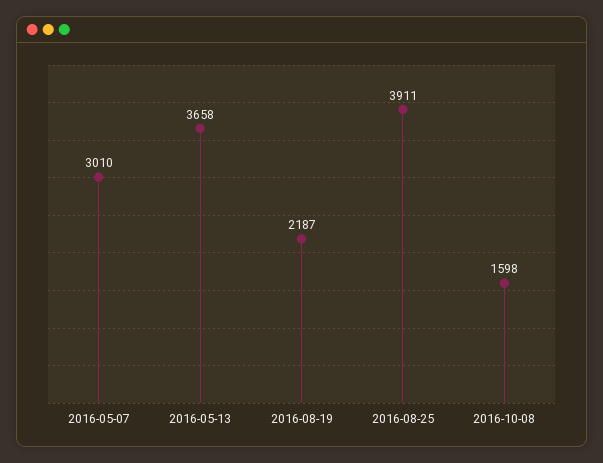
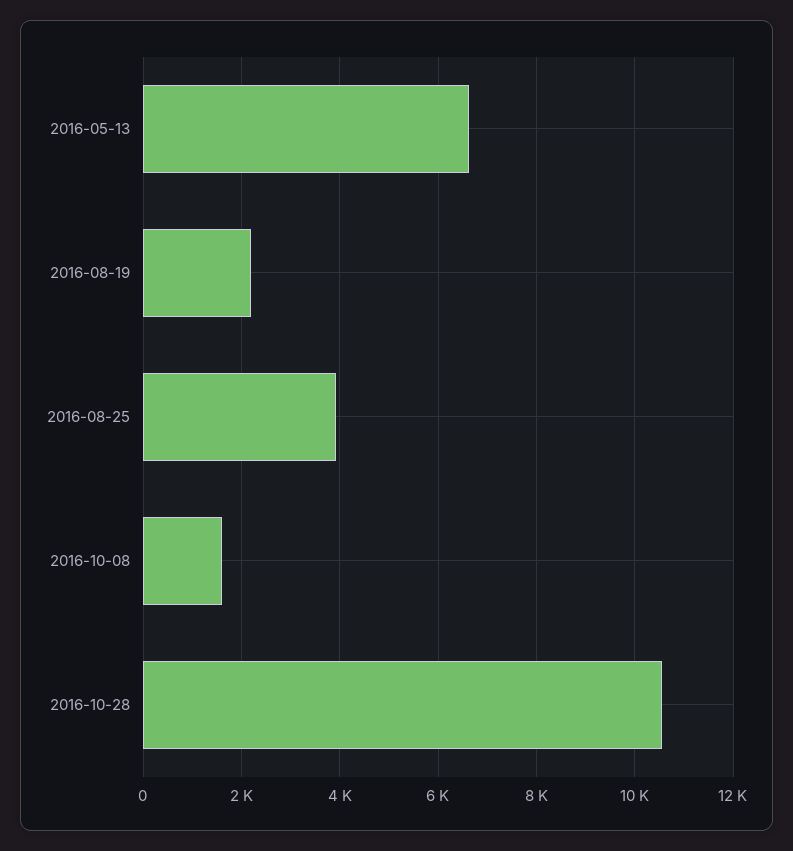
2016-05-07: 3010 -> none
2016-05-13: 3658 -> 6600
2016-10-28: none -> 10600

